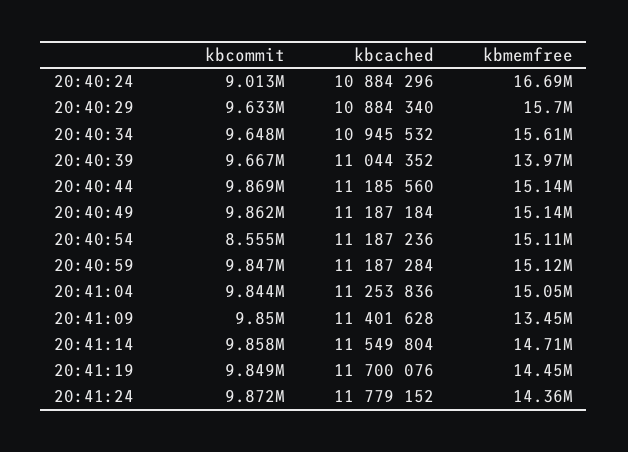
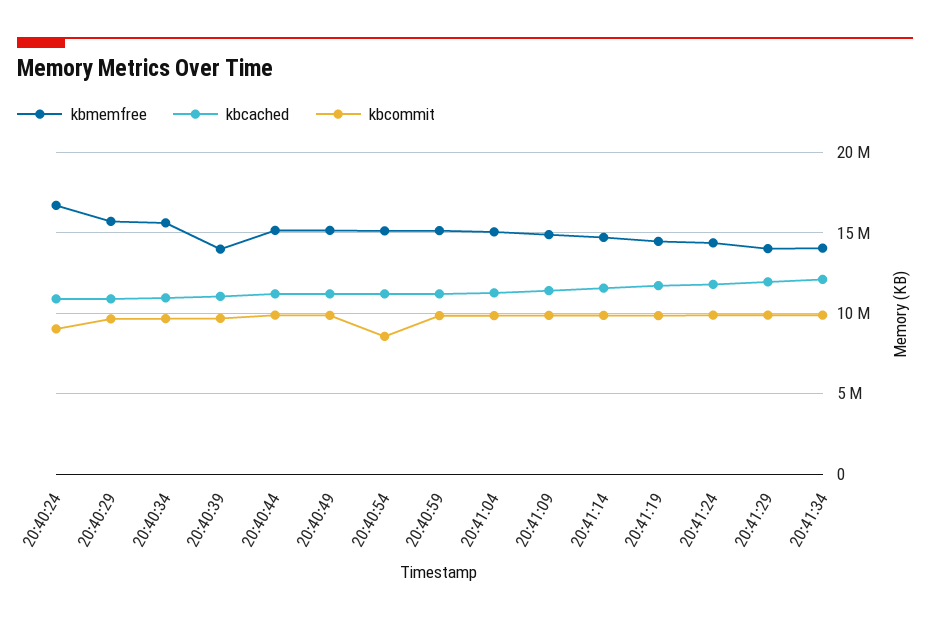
kbmemfree, 20:41:09: 13450000 -> 15000000
kbmemfree, 20:41:29: none -> 14000000
kbcached, 20:41:29: none -> 12000000
kbcommit, 20:41:29: none -> 10000000
kbmemfree, 20:41:34: none -> 14000000
kbcached, 20:41:34: none -> 12000000
kbcommit, 20:41:34: none -> 10000000

